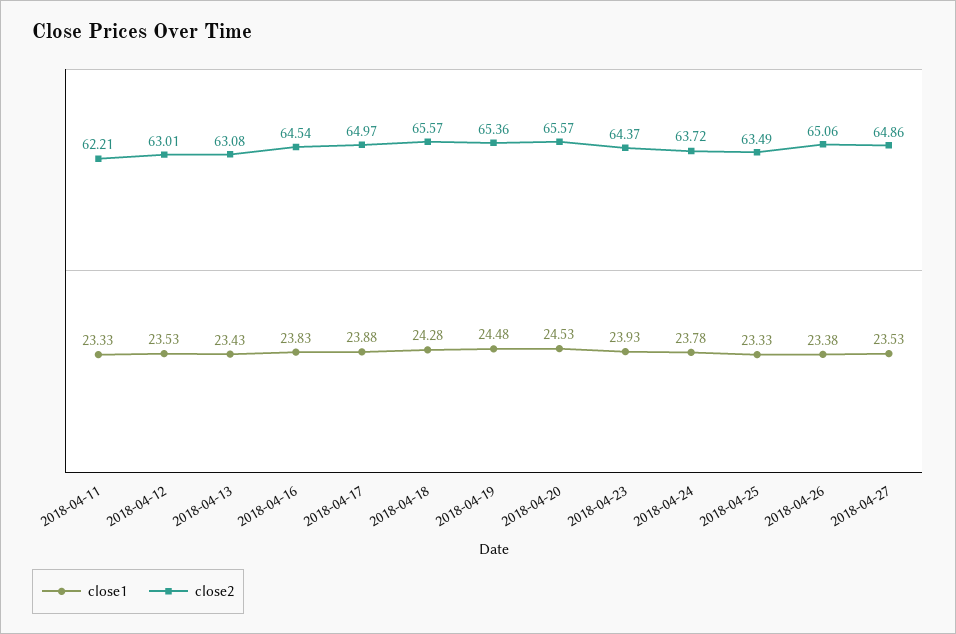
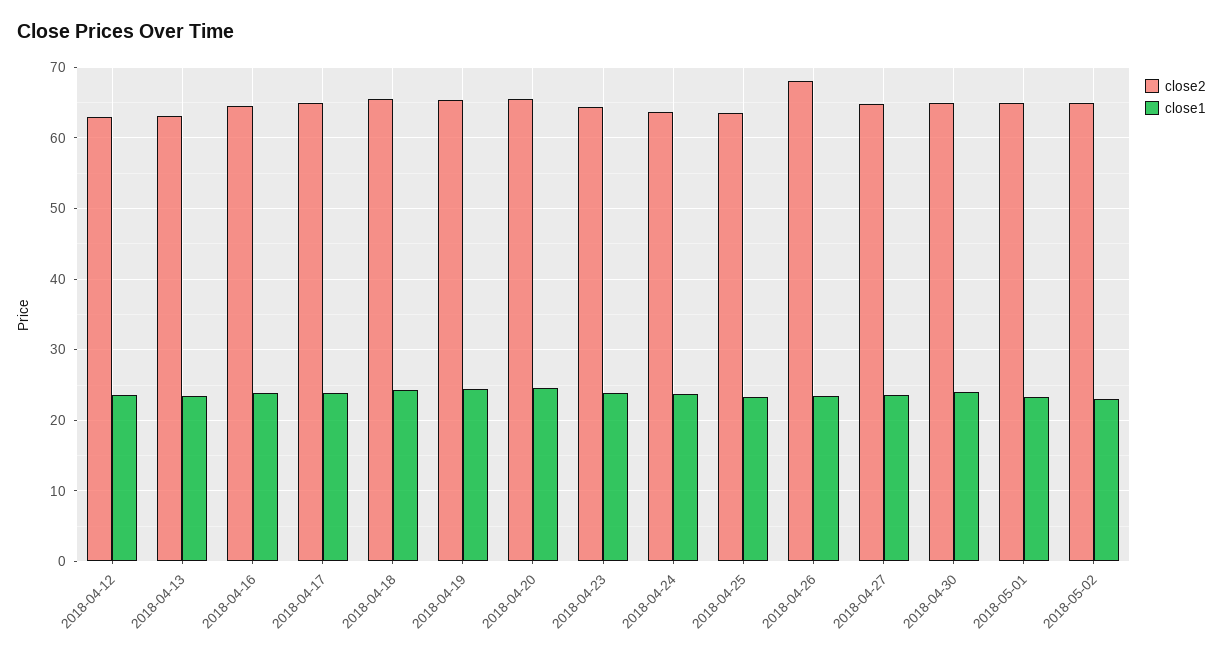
close1, 2018-04-11: 23.33 -> none
close2, 2018-04-11: 62.21 -> none
close2, 2018-04-26: 65.06 -> 68
close2, 2018-04-30: none -> 65
close1, 2018-04-30: none -> 24
close2, 2018-05-01: none -> 65
close1, 2018-05-01: none -> 23
close2, 2018-05-02: none -> 65
close1, 2018-05-02: none -> 23

